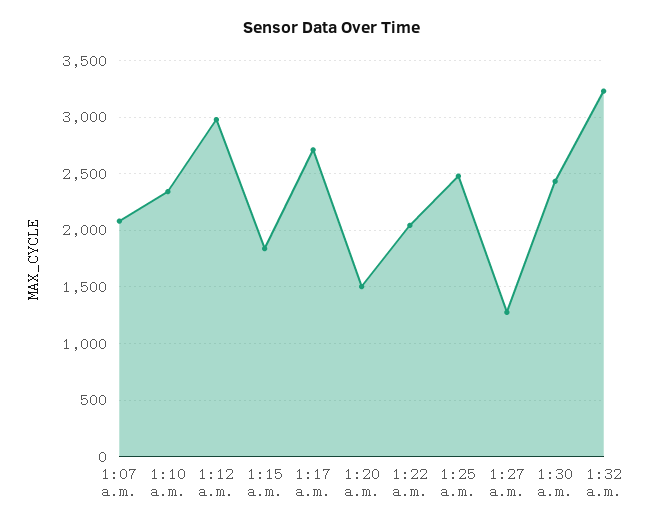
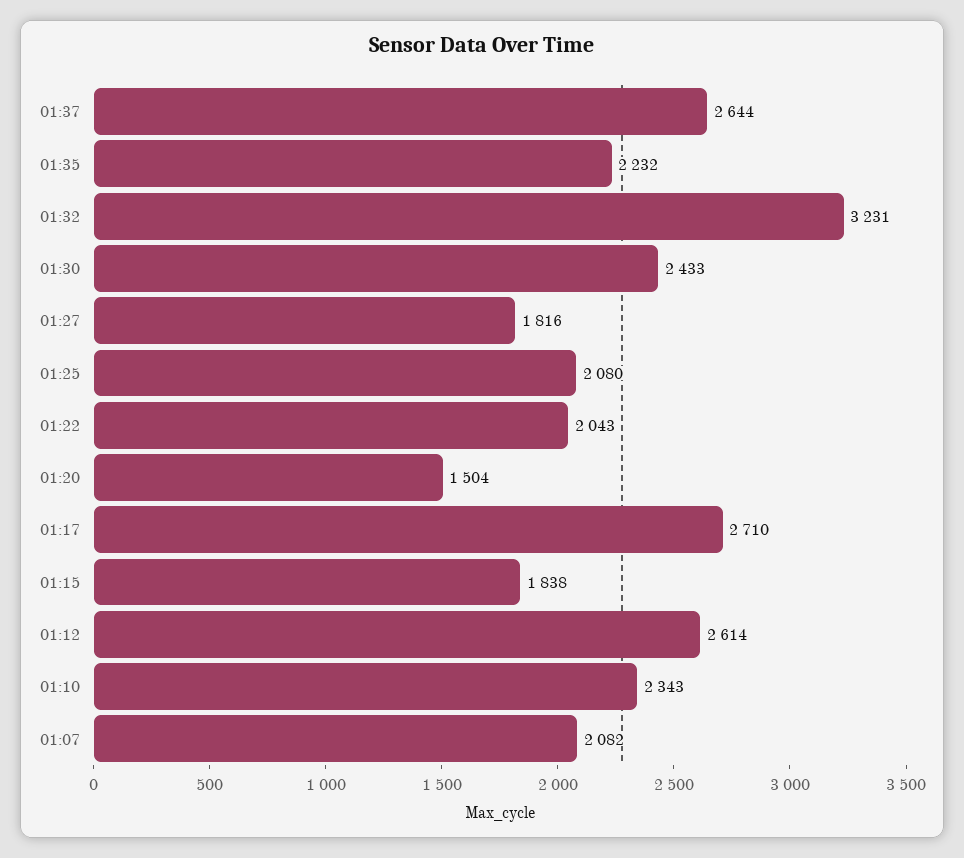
1:12 a.m.: 3000 -> 2614
1:25 a.m.: 2500 -> 2080
1:27 a.m.: 1300 -> 1816
01:37: none -> 2644
01:35: none -> 2232

